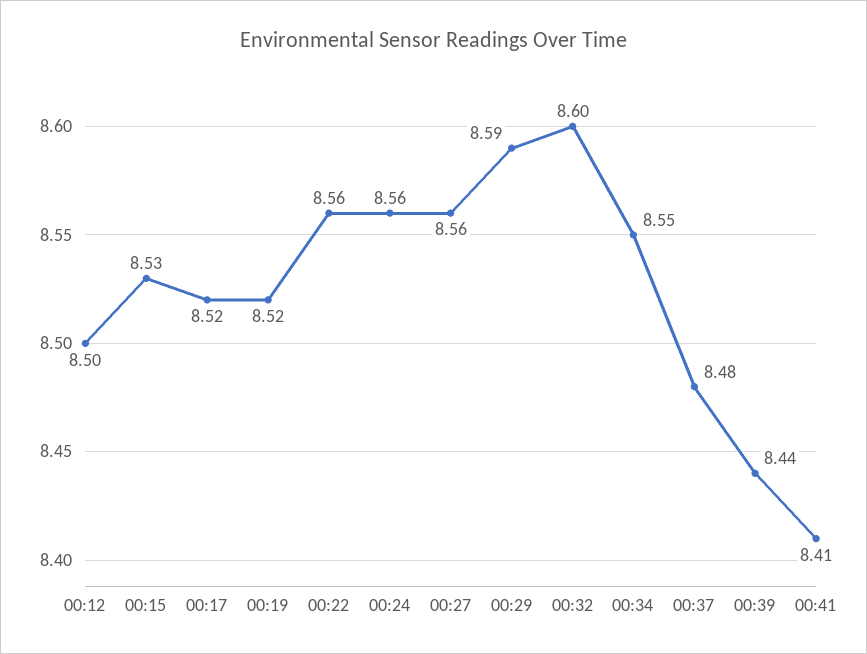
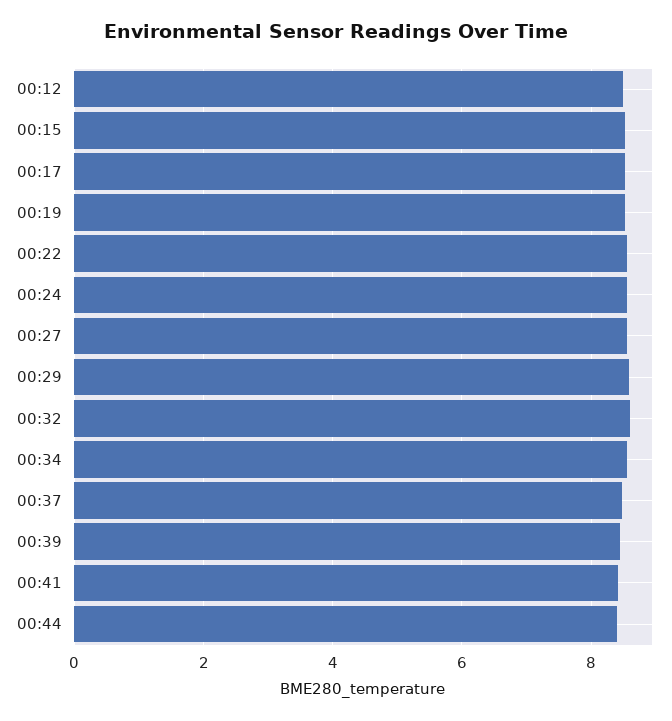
00:44: none -> 8.4

